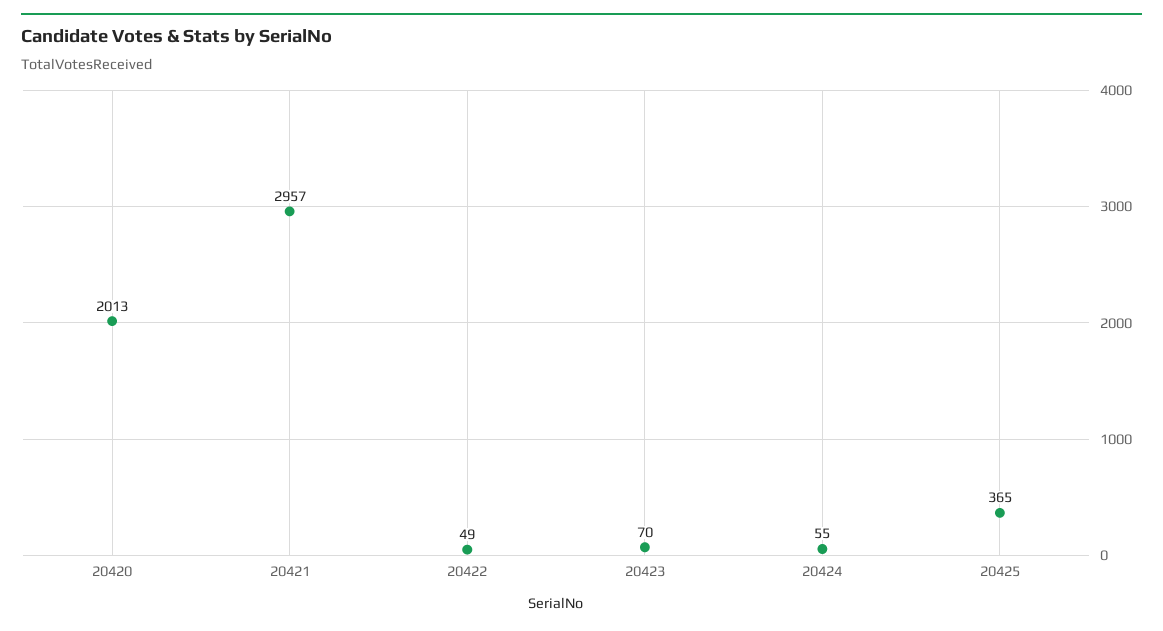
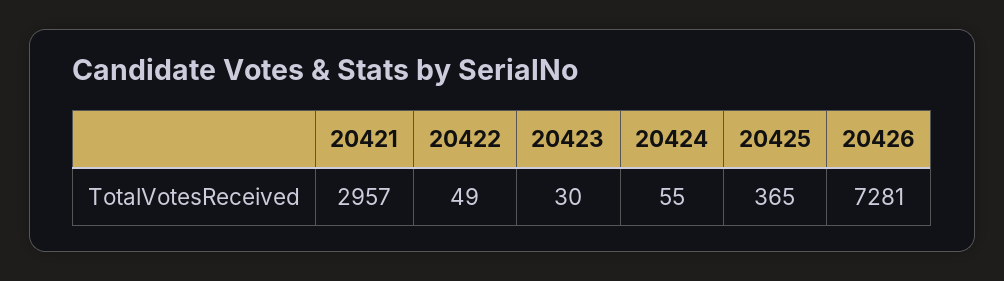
20420: 2013 -> none
20423: 70 -> 30
20426: none -> 7281

